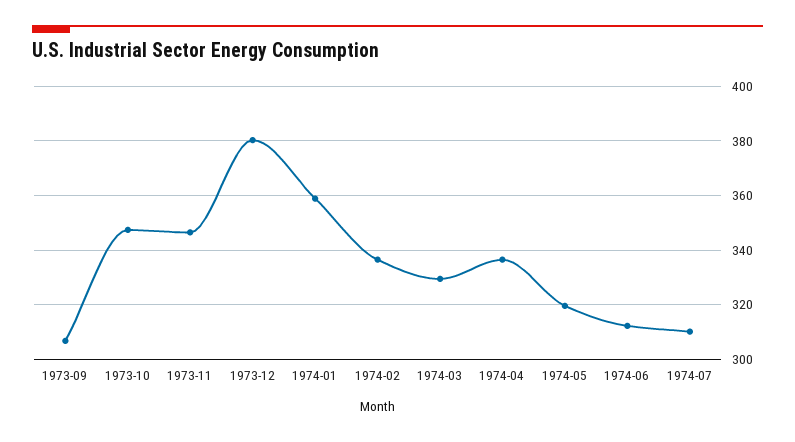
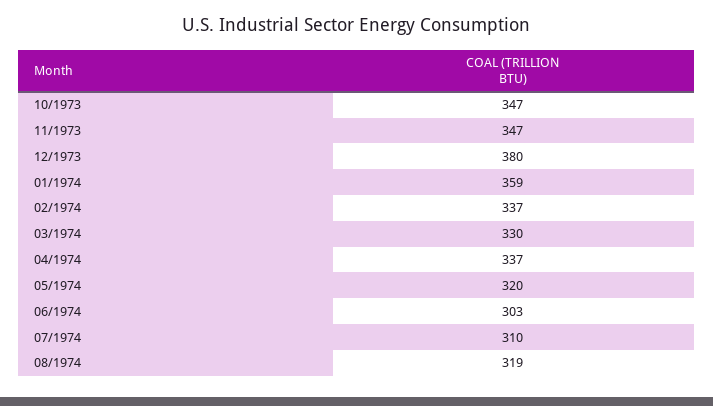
1973-09: 307.5 -> none
1974-06: 312.5 -> 303
08/1974: none -> 319

